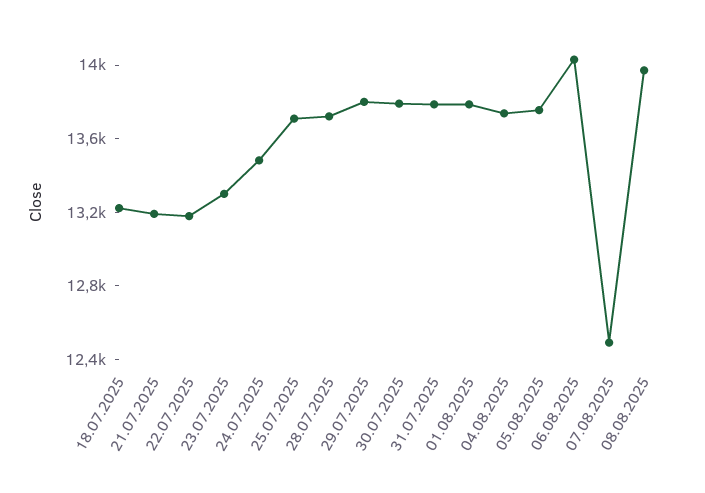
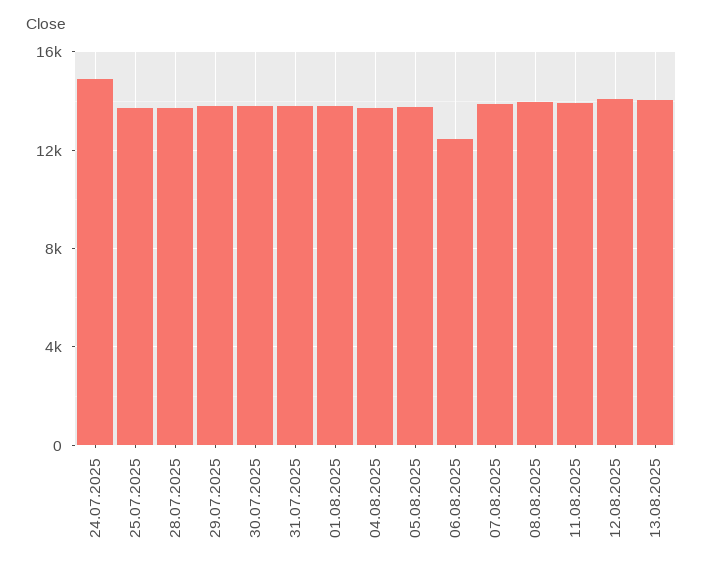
18.07.2025: 13200 -> none
21.07.2025: 13200 -> none
22.07.2025: 13200 -> none
23.07.2025: 13300 -> none
24.07.2025: 13500 -> 15000
06.08.2025: 14000 -> 12500
07.08.2025: 12500 -> 14000
11.08.2025: none -> 14000
12.08.2025: none -> 14000
13.08.2025: none -> 14000

